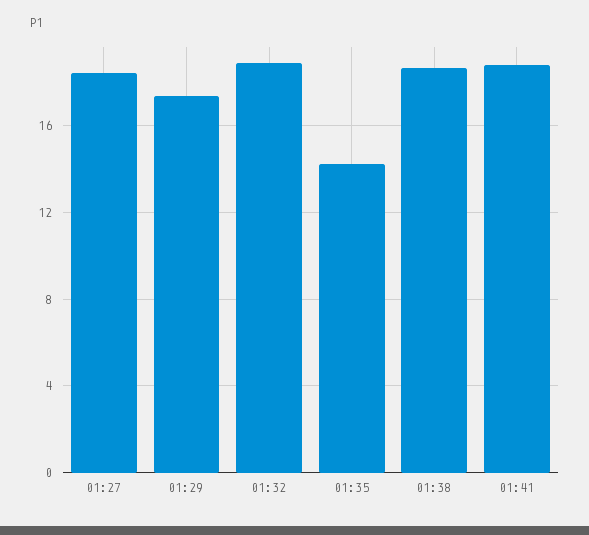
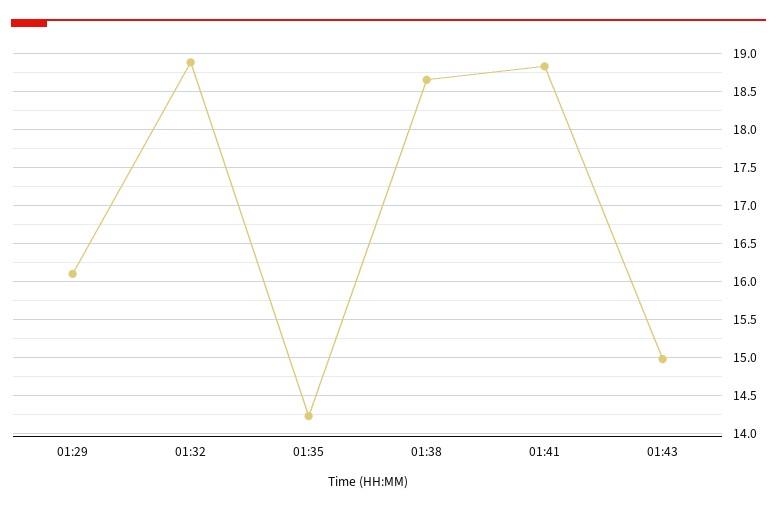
01:27: 18.5 -> none
01:29: 17.5 -> 16.1
01:43: none -> 15

